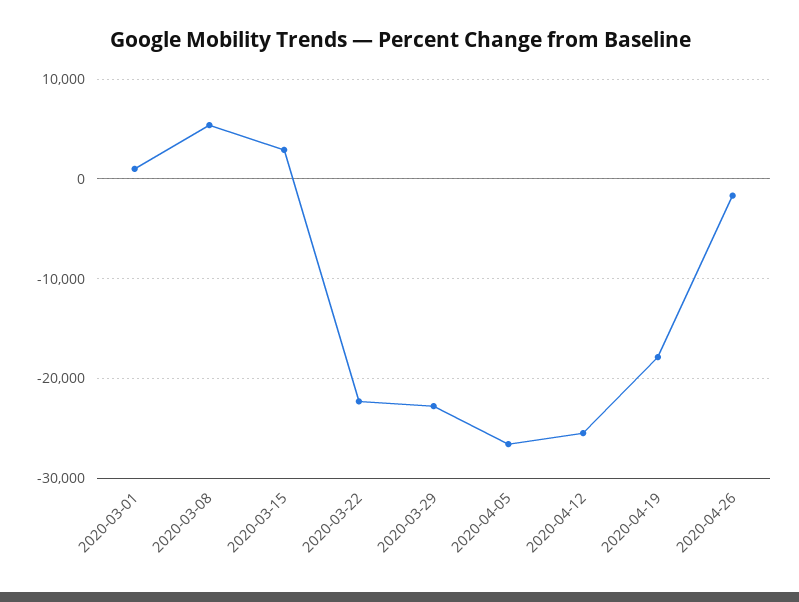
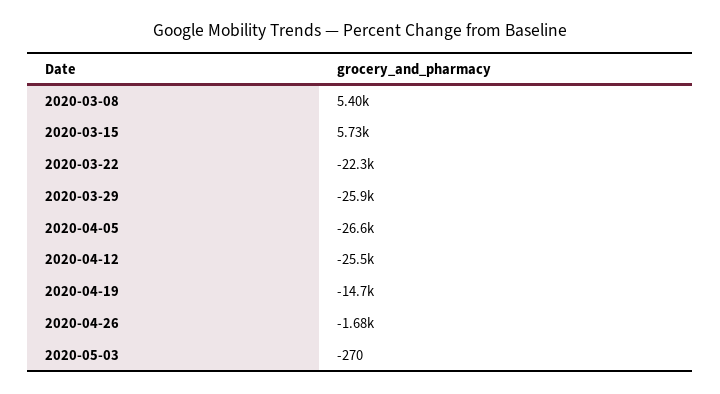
2020-03-01: 1000 -> none
2020-03-15: 3000 -> 5730
2020-03-29: -23000 -> -25900
2020-04-19: -18000 -> -14700
2020-05-03: none -> -270

